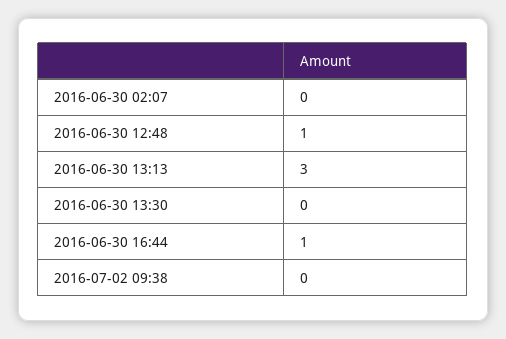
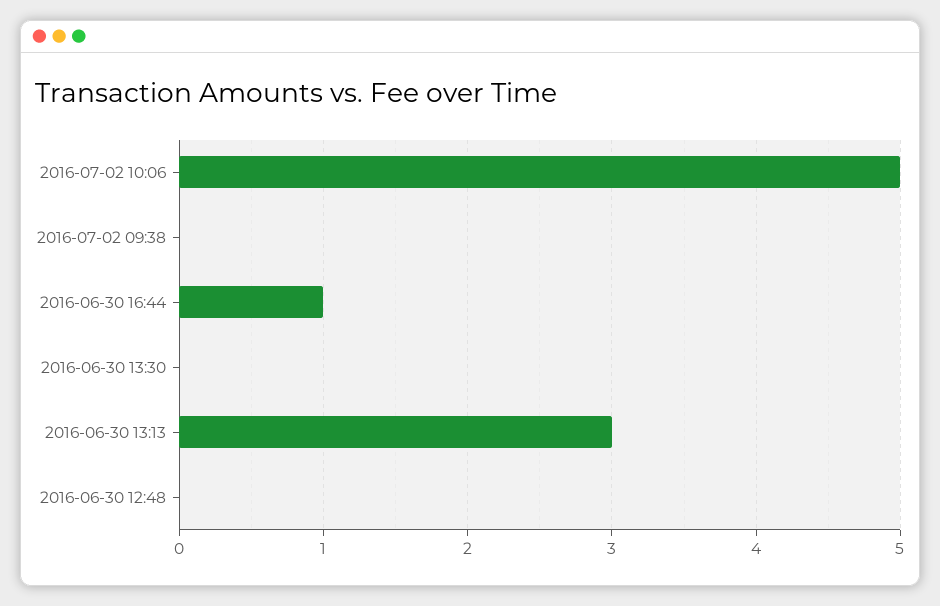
2016-06-30 02:07: 0 -> none
2016-06-30 12:48: 1 -> 0
2016-07-02 10:06: none -> 5

